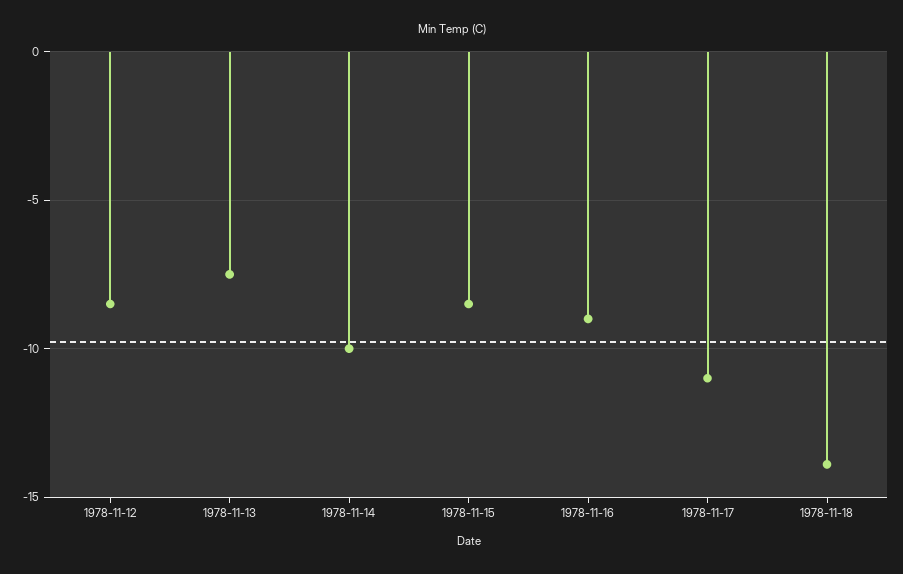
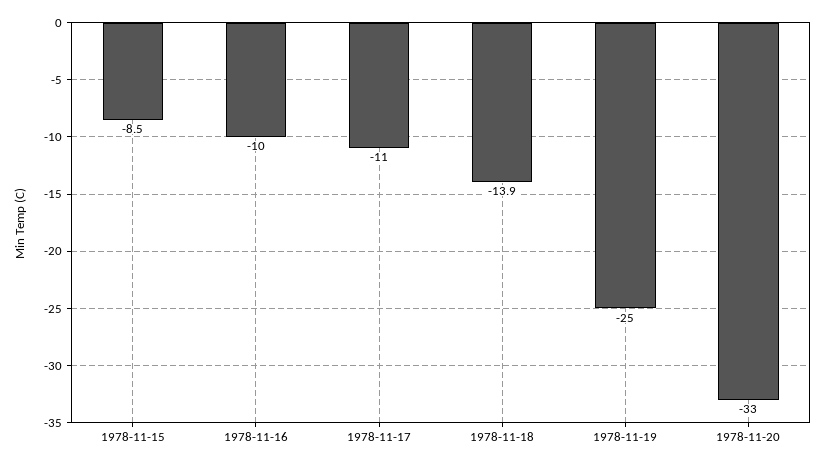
1978-11-12: -8.5 -> none
1978-11-13: -7.5 -> none
1978-11-14: -10 -> none
1978-11-16: -9 -> -10
1978-11-19: none -> -25
1978-11-20: none -> -33

